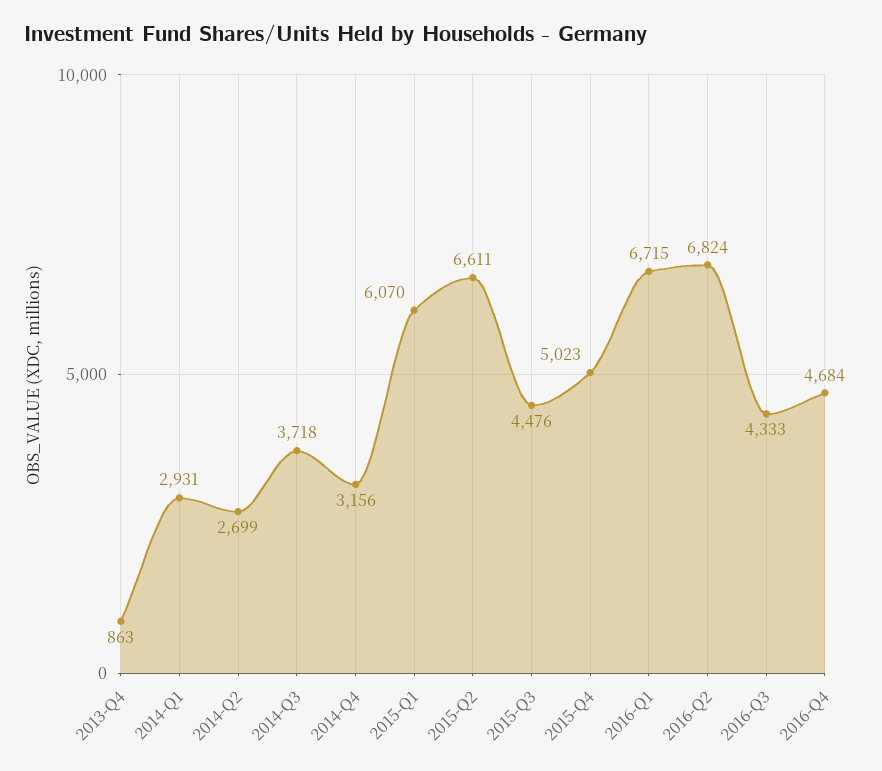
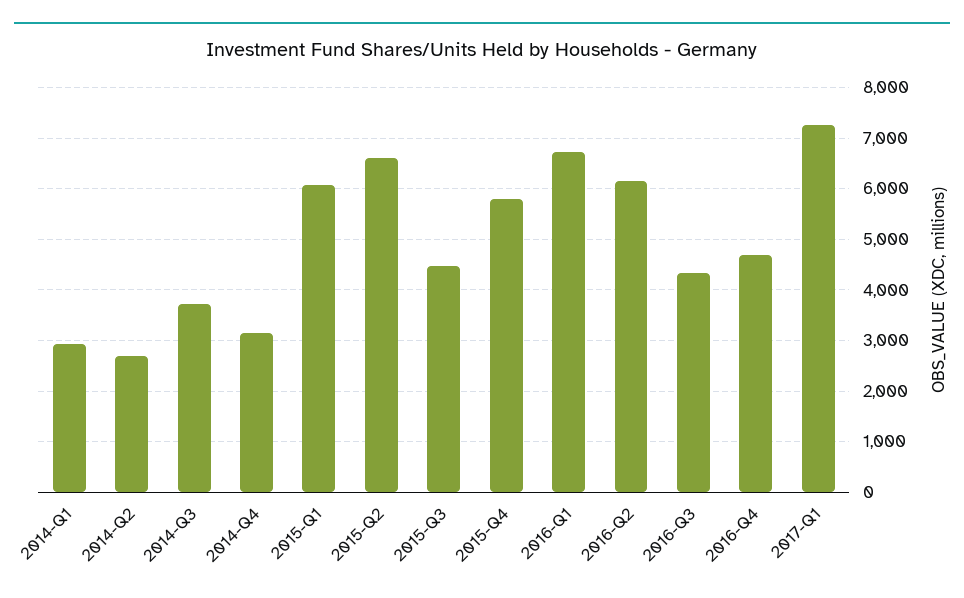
2013-Q4: 863 -> none
2015-Q4: 5023 -> 5800
2016-Q2: 6824 -> 6200
2017-Q1: none -> 7200

